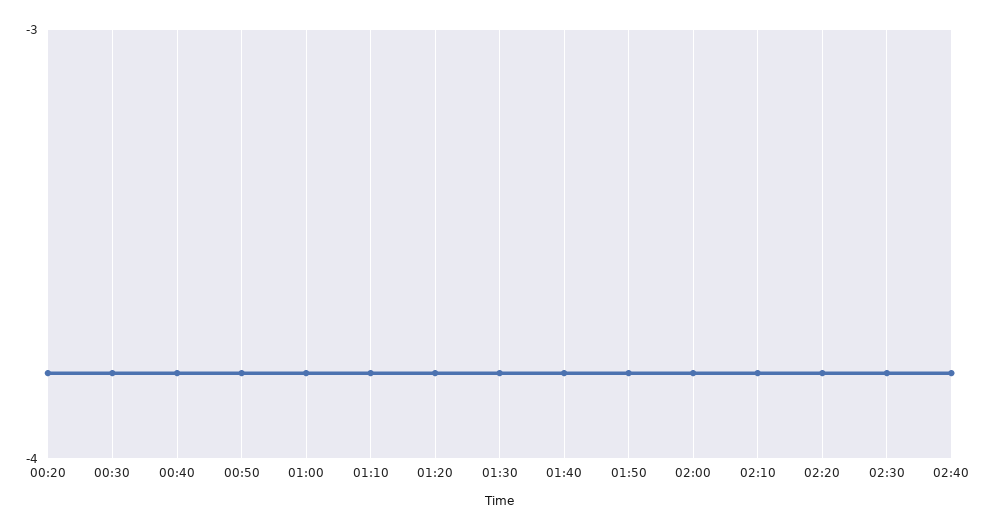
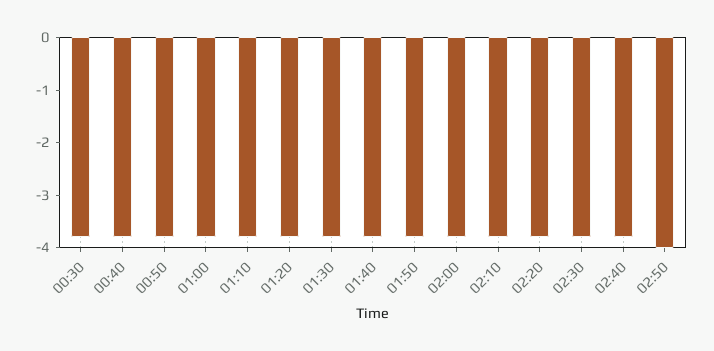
00:20: -3.8 -> none
02:50: none -> -4

